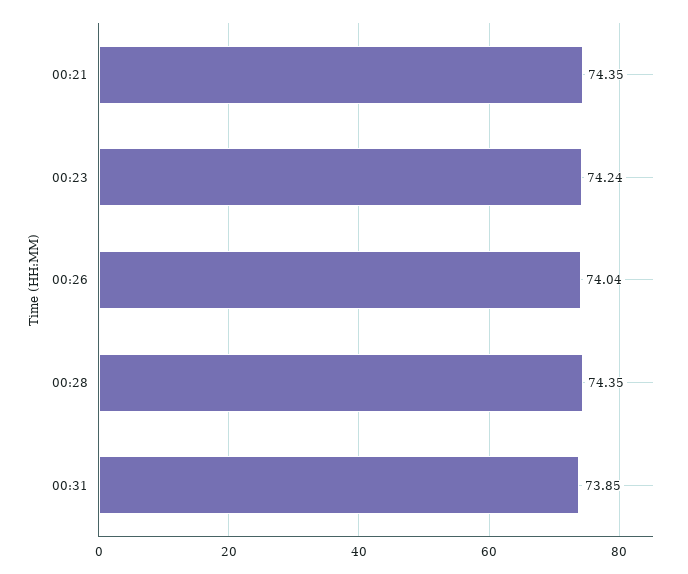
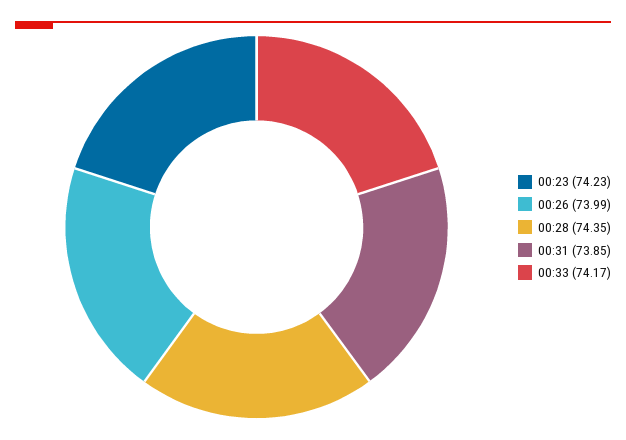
00:21: 74.35 -> none
00:23: 74.24 -> 74.23
00:26: 74.04 -> 73.99
00:33: none -> 74.17

